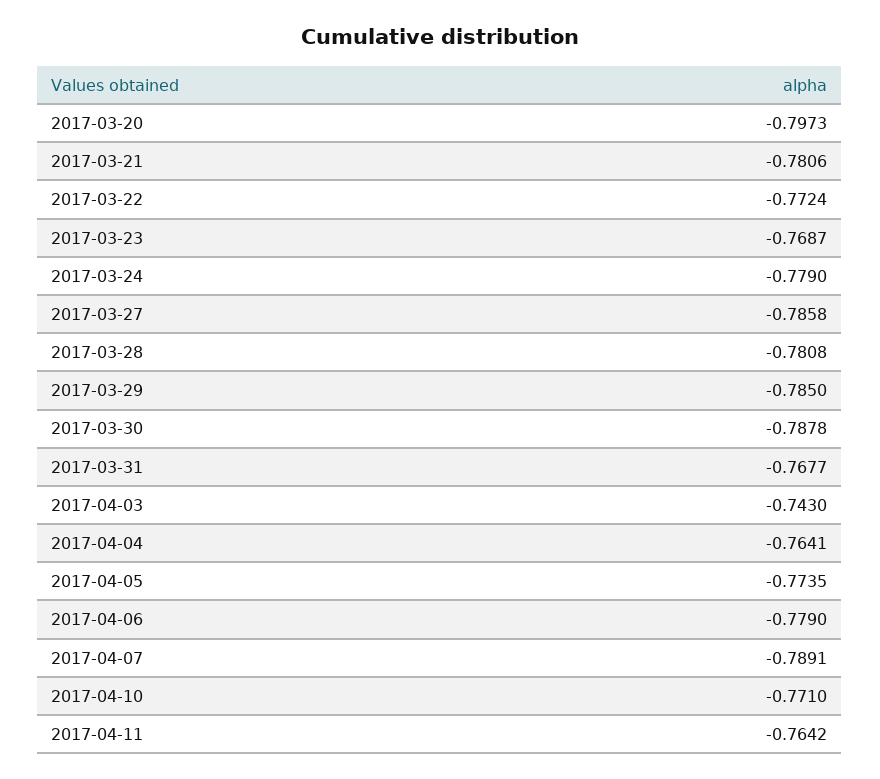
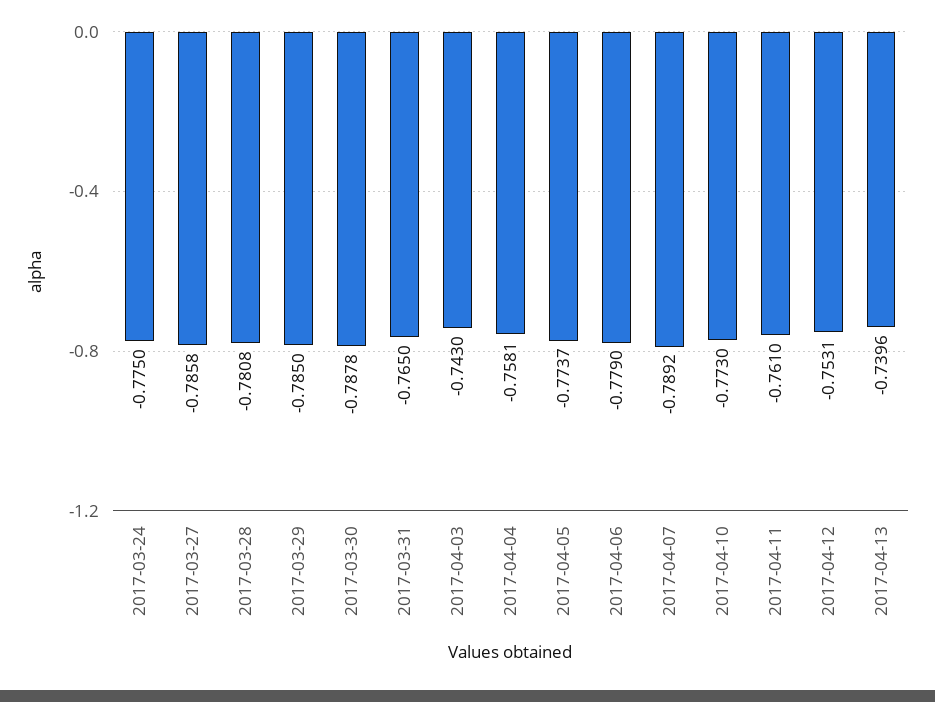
2017-03-20: -0.7973 -> none
2017-03-21: -0.7806 -> none
2017-03-22: -0.7724 -> none
2017-03-23: -0.7687 -> none
2017-03-24: -0.779 -> -0.775
2017-03-31: -0.7677 -> -0.765
2017-04-04: -0.7641 -> -0.7581
2017-04-05: -0.7735 -> -0.7737
2017-04-07: -0.7891 -> -0.7892
2017-04-10: -0.771 -> -0.773
2017-04-11: -0.7642 -> -0.761
2017-04-12: none -> -0.7531
2017-04-13: none -> -0.7396

